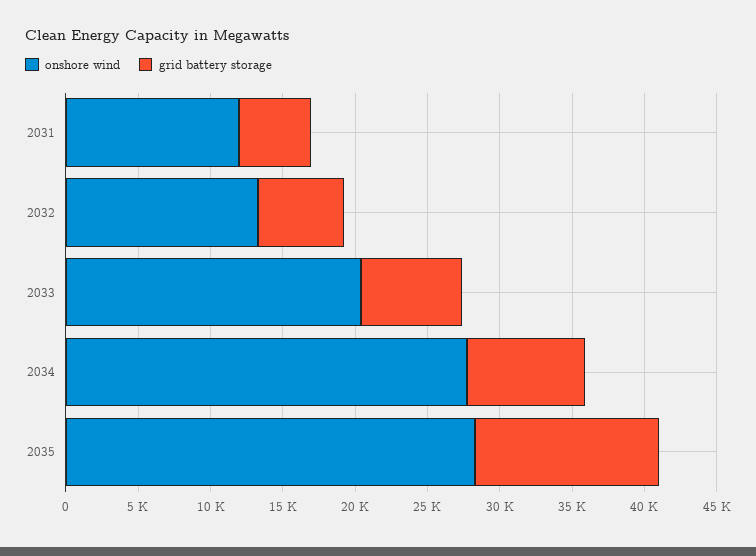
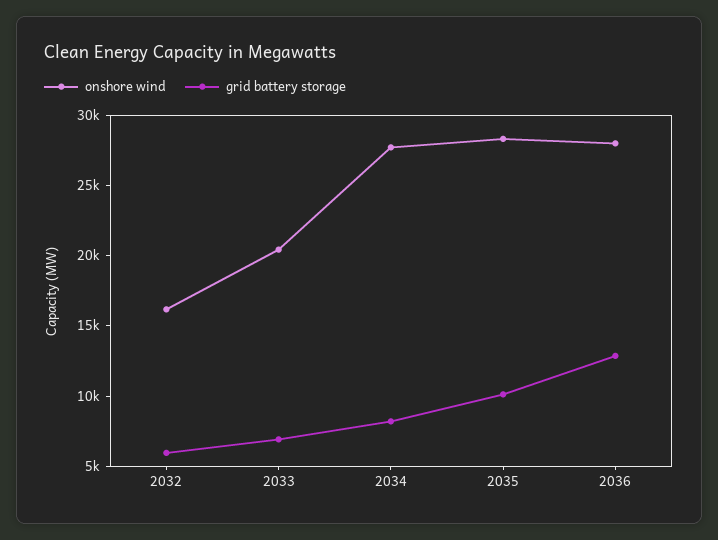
onshore wind, 2031: 12000 -> none
grid battery storage, 2031: 5000 -> none
onshore wind, 2032: 13000 -> 16000
grid battery storage, 2035: 13000 -> 10000
onshore wind, 2036: none -> 28000
grid battery storage, 2036: none -> 13000

